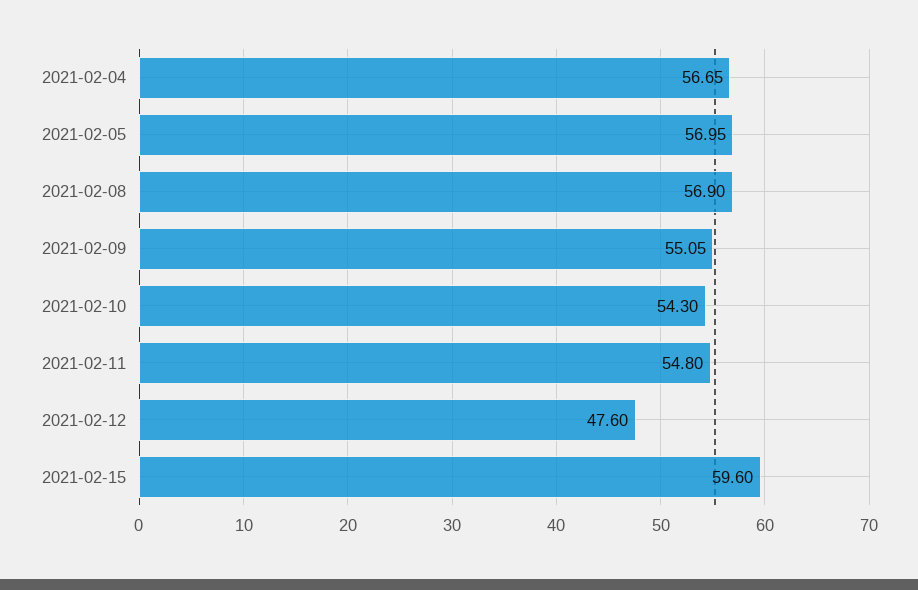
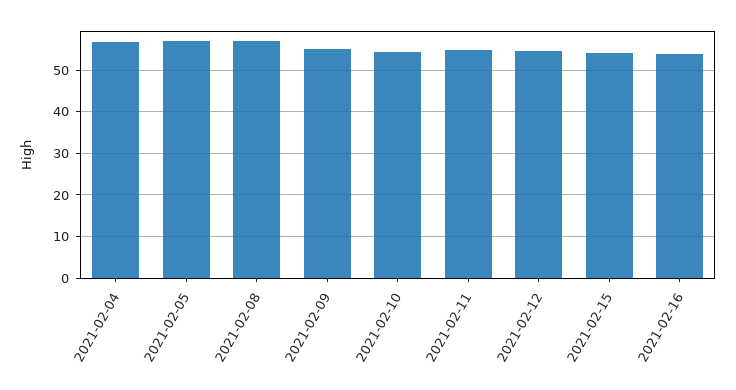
2021-02-12: 47.6 -> 54
2021-02-15: 59.6 -> 54
2021-02-16: none -> 54

